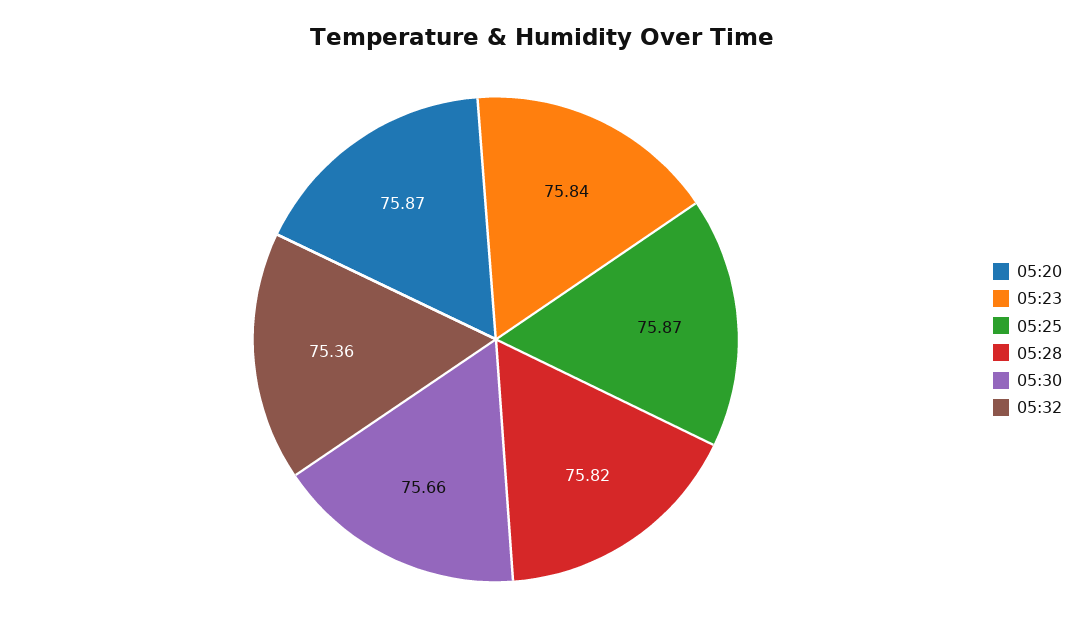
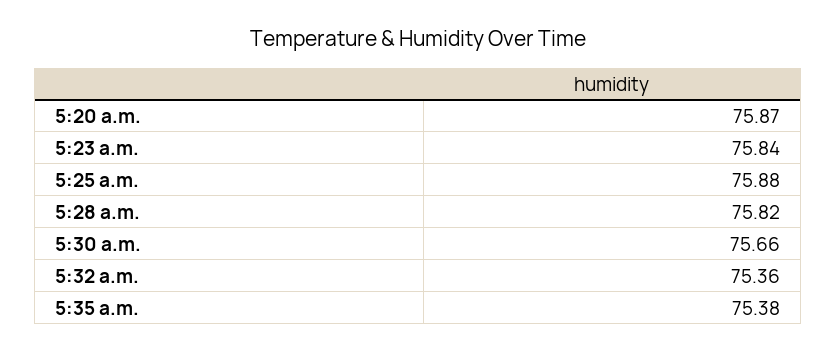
05:25: 75.87 -> 75.88
5:35 a.m.: none -> 75.38

